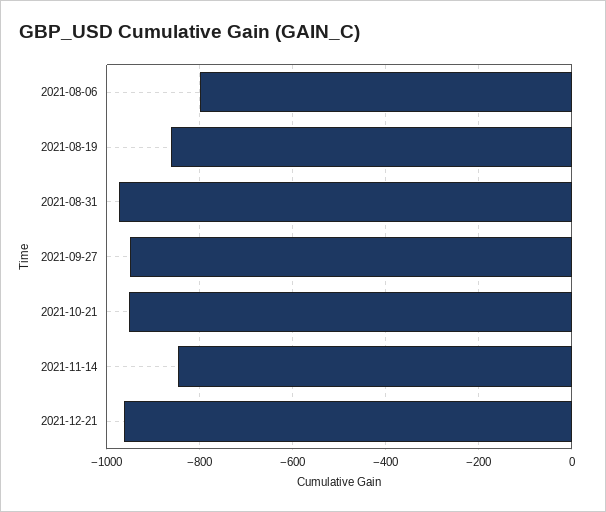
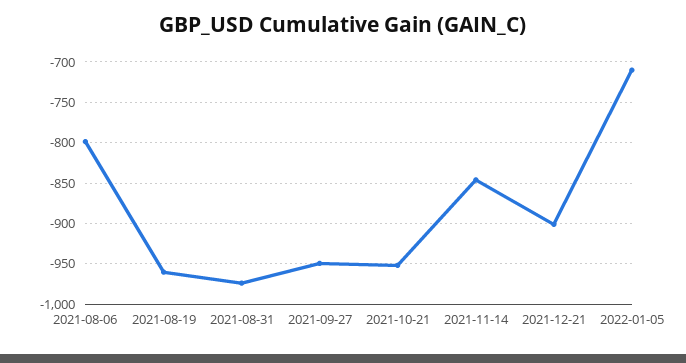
2021-08-19: -860 -> -960
2021-12-21: -960 -> -900
2022-01-05: none -> -710

